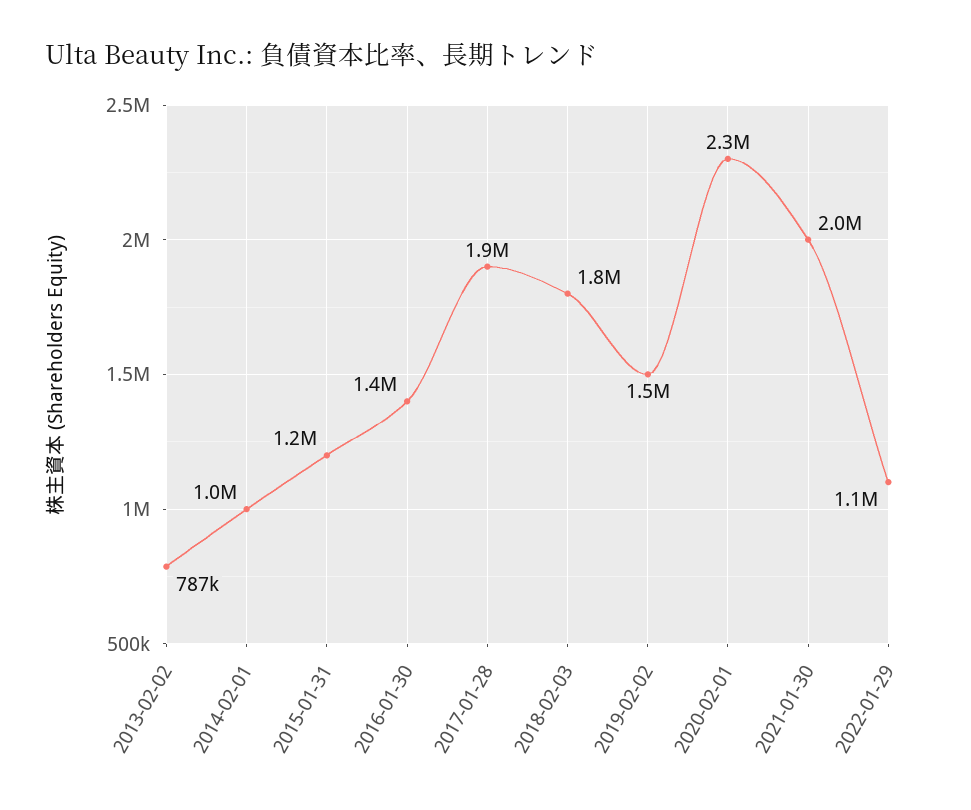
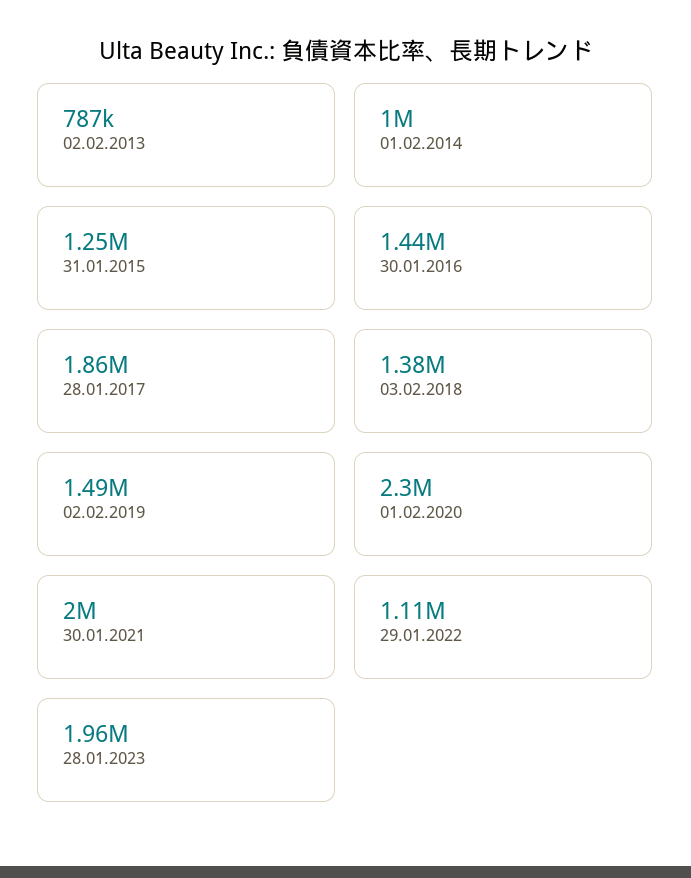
2018-02-03: 1800000 -> 1380000
28.01.2023: none -> 1960000

